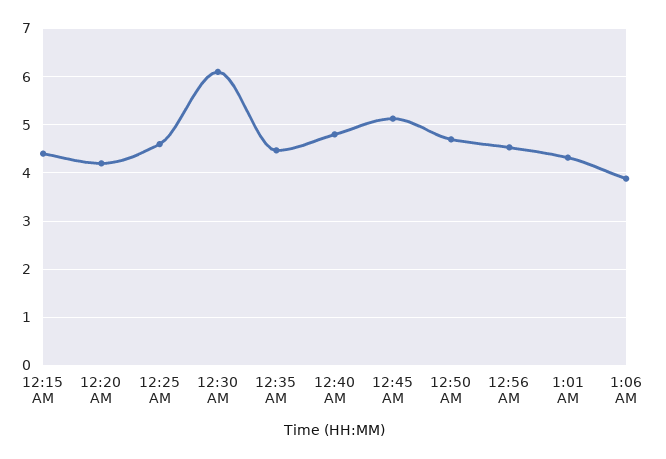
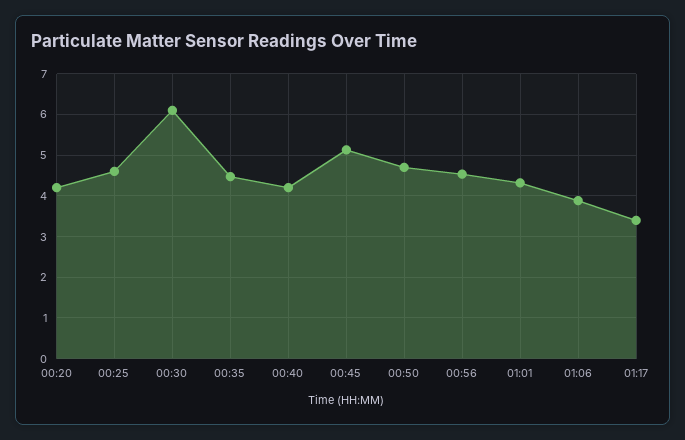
12:15 AM: 4.4 -> none
12:40 AM: 4.8 -> 4.2
01:17: none -> 3.4

